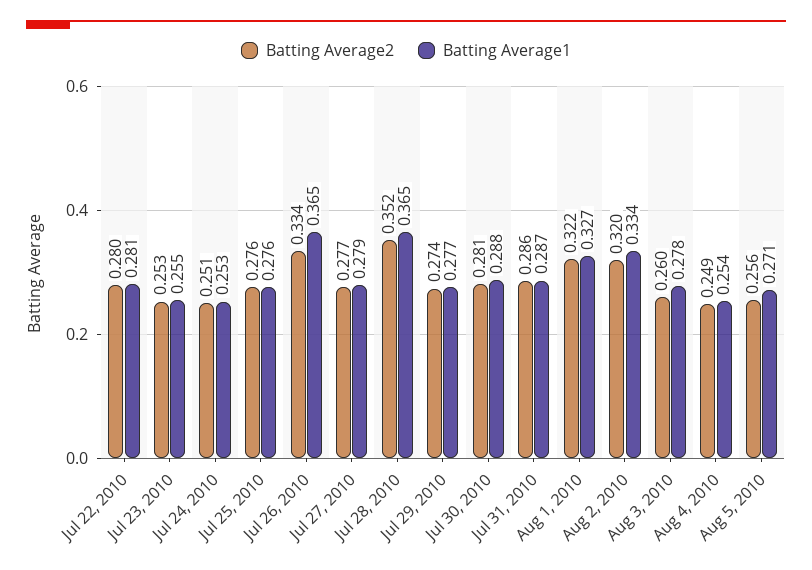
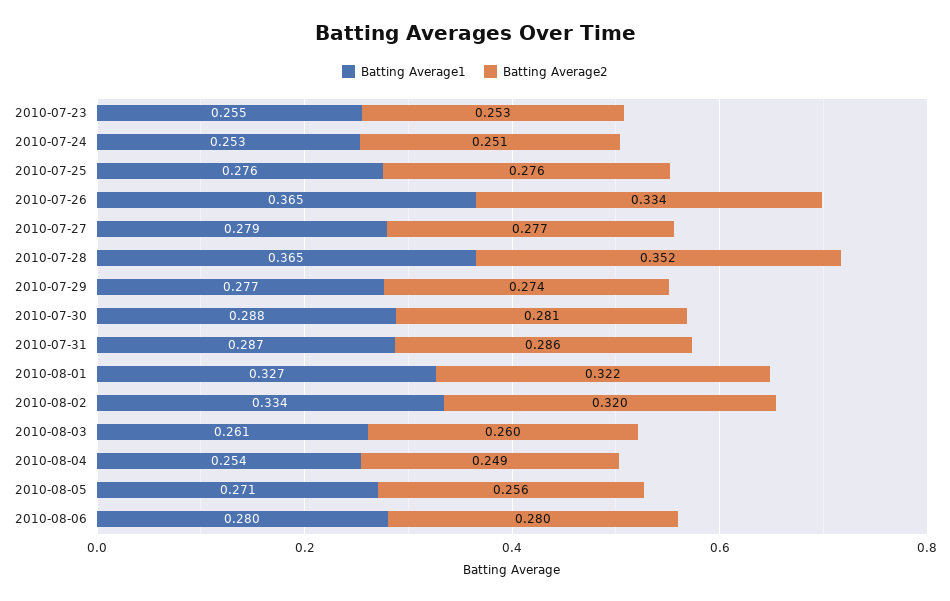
Batting Average2, Jul 22, 2010: 0.28 -> none
Batting Average1, Jul 22, 2010: 0.281 -> none
Batting Average1, Aug 3, 2010: 0.278 -> 0.261
Batting Average1, 2010-08-06: none -> 0.28
Batting Average2, 2010-08-06: none -> 0.28

